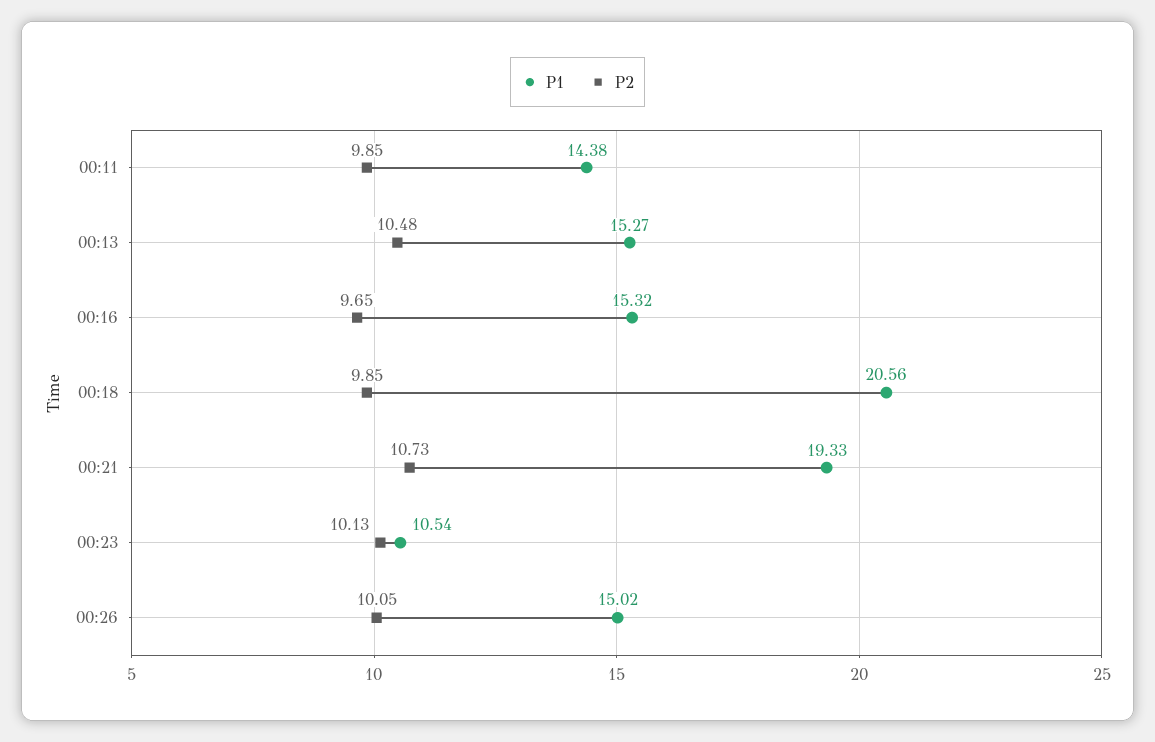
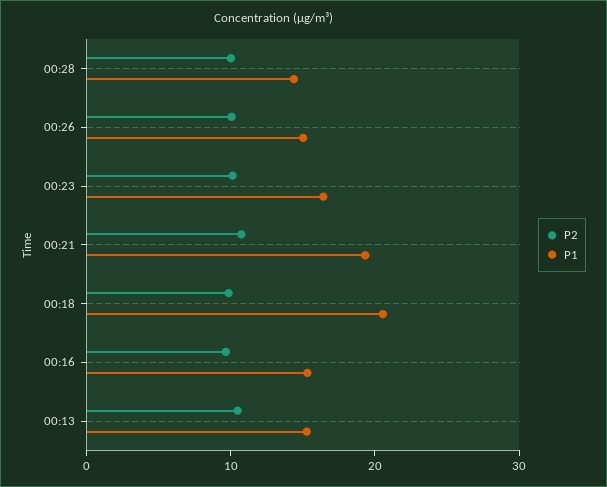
P1, 00:11: 14.38 -> none
P2, 00:11: 9.85 -> none
P1, 00:23: 10.54 -> 16
P2, 00:28: none -> 10
P1, 00:28: none -> 14

